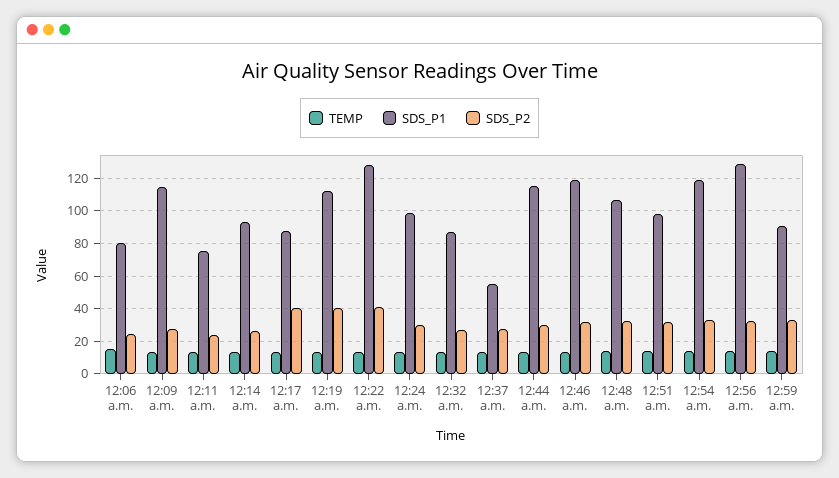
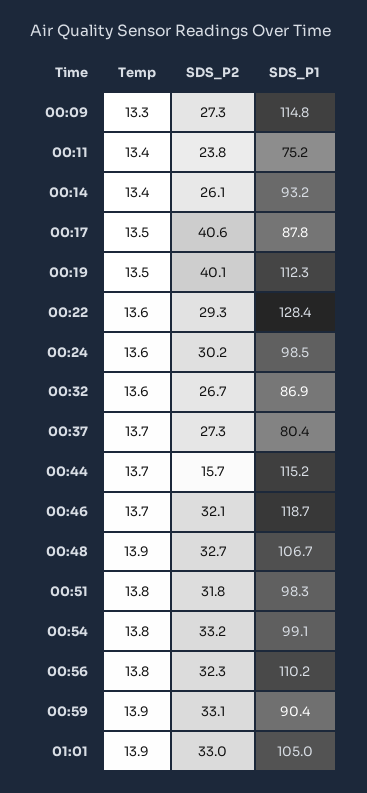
TEMP, 12:06 a.m.: 15 -> none
SDS_P1, 12:06 a.m.: 80 -> none
SDS_P2, 12:06 a.m.: 25 -> none
SDS_P2, 12:22 a.m.: 40 -> 29.3
SDS_P1, 12:37 a.m.: 55 -> 80.4
SDS_P2, 12:44 a.m.: 30 -> 15.7
SDS_P1, 12:54 a.m.: 120 -> 99.1
SDS_P1, 12:56 a.m.: 130 -> 110.2
TEMP, 01:01: none -> 13.9
SDS_P2, 01:01: none -> 33
SDS_P1, 01:01: none -> 105

